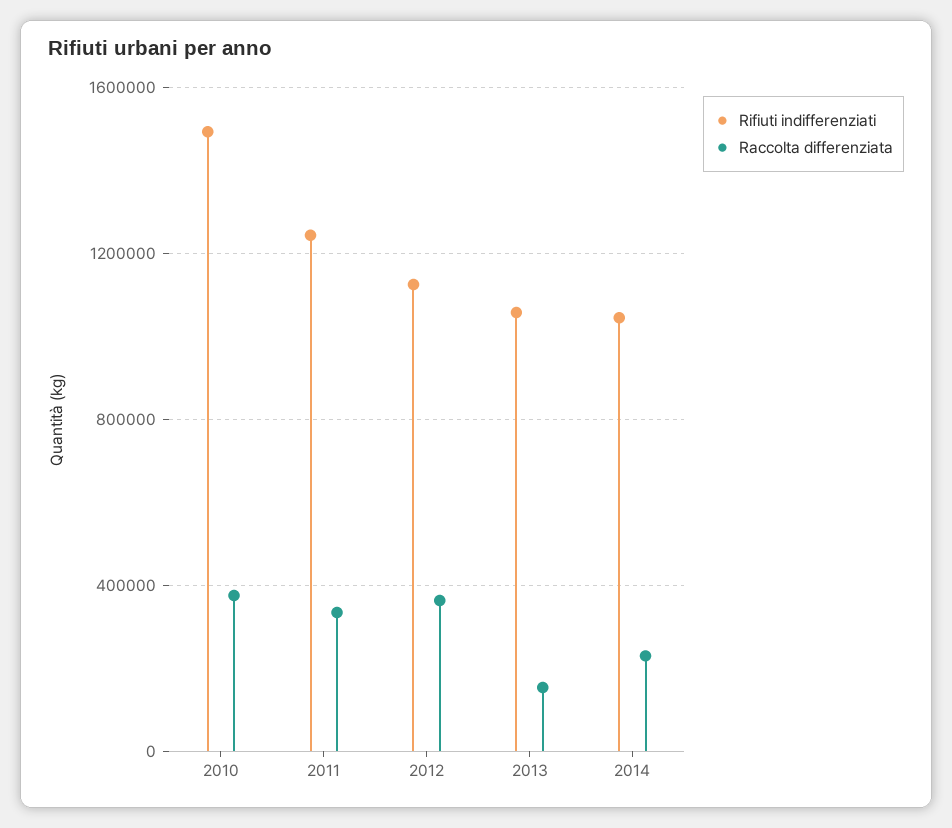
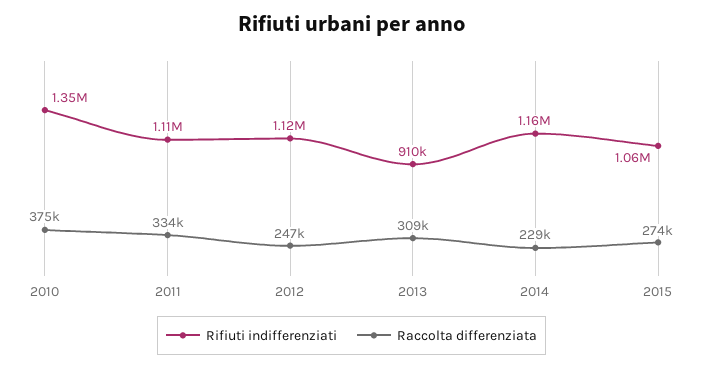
Rifiuti indifferenziati, 2010: 1500000 -> 1350000
Rifiuti indifferenziati, 2011: 1250000 -> 1110000
Raccolta differenziata, 2012: 350000 -> 247000
Rifiuti indifferenziati, 2013: 1050000 -> 910000
Raccolta differenziata, 2013: 150000 -> 309000
Rifiuti indifferenziati, 2014: 1050000 -> 1160000
Rifiuti indifferenziati, 2015: none -> 1060000
Raccolta differenziata, 2015: none -> 274000

